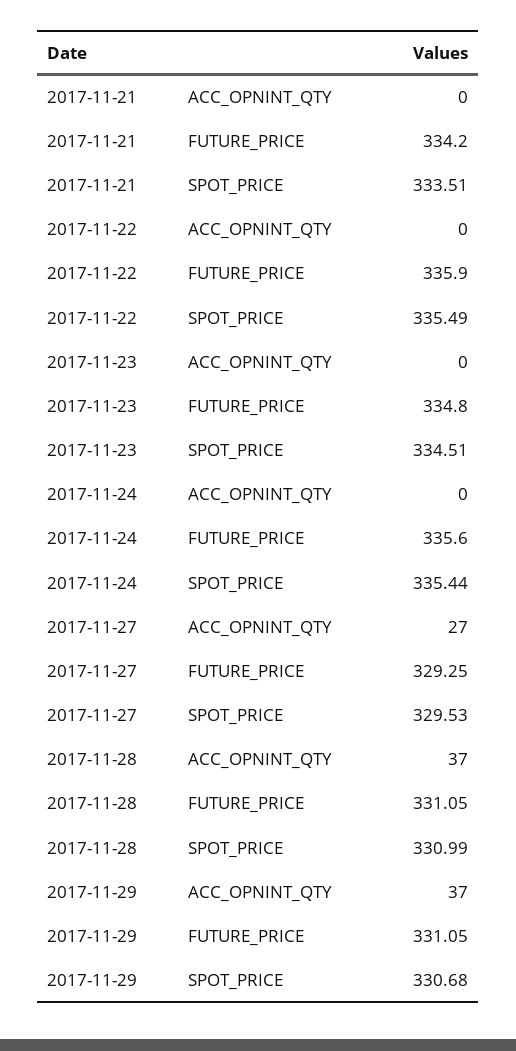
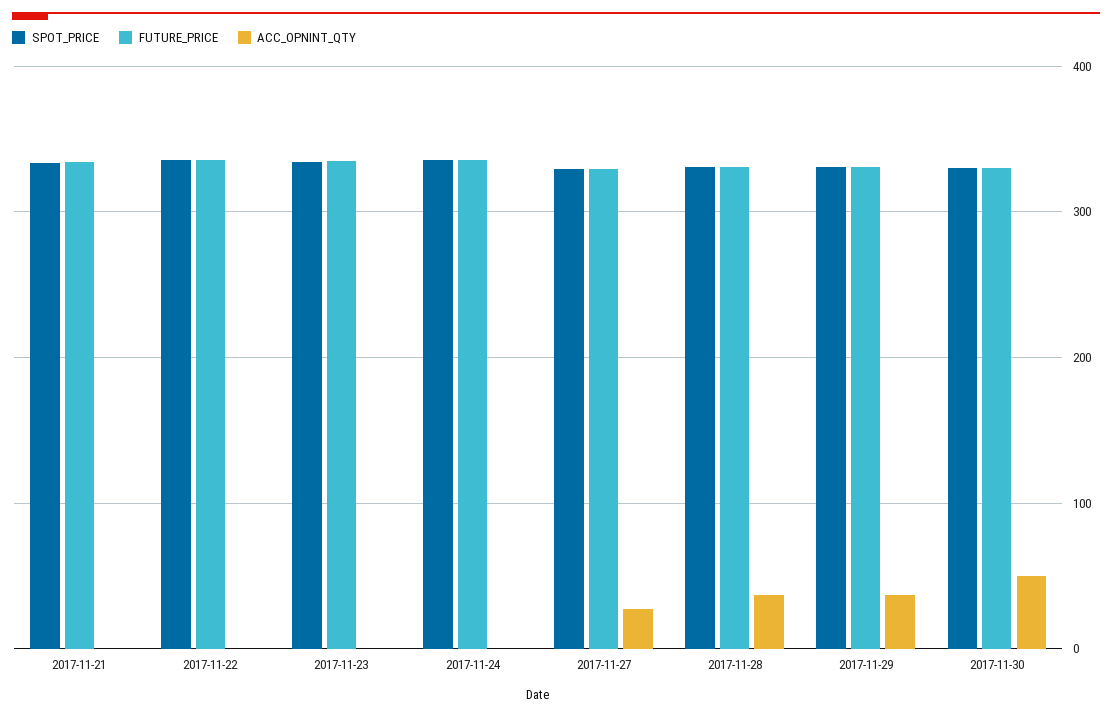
SPOT_PRICE, 2017-11-30: none -> 330
FUTURE_PRICE, 2017-11-30: none -> 330
ACC_OPNINT_QTY, 2017-11-30: none -> 50

